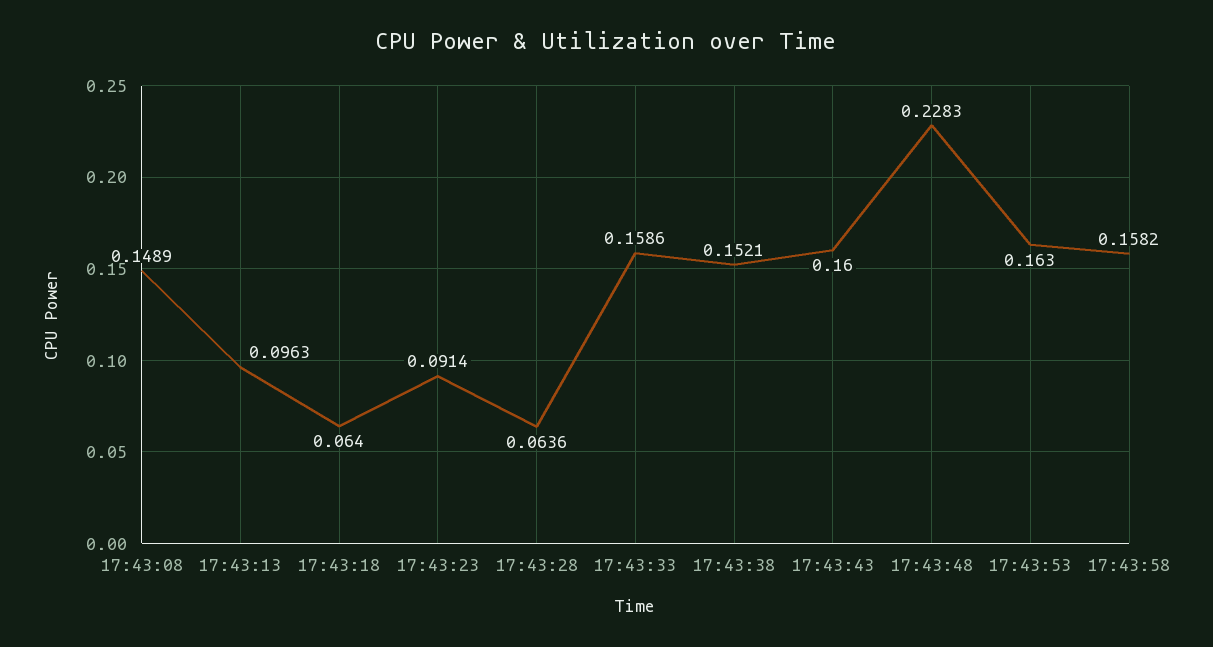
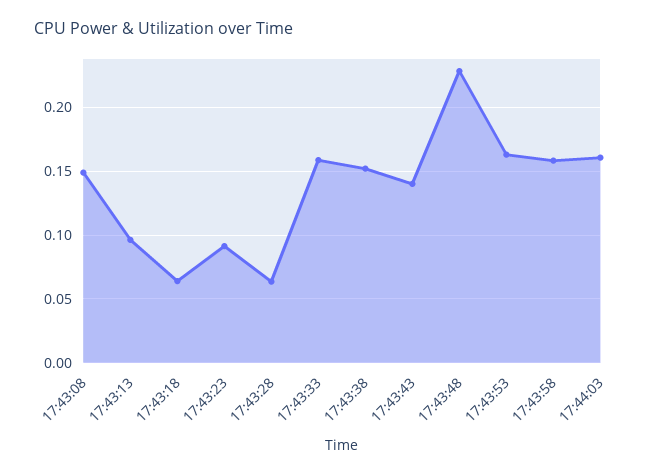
17:43:43: 0.16 -> 0.14
17:44:03: none -> 0.16

